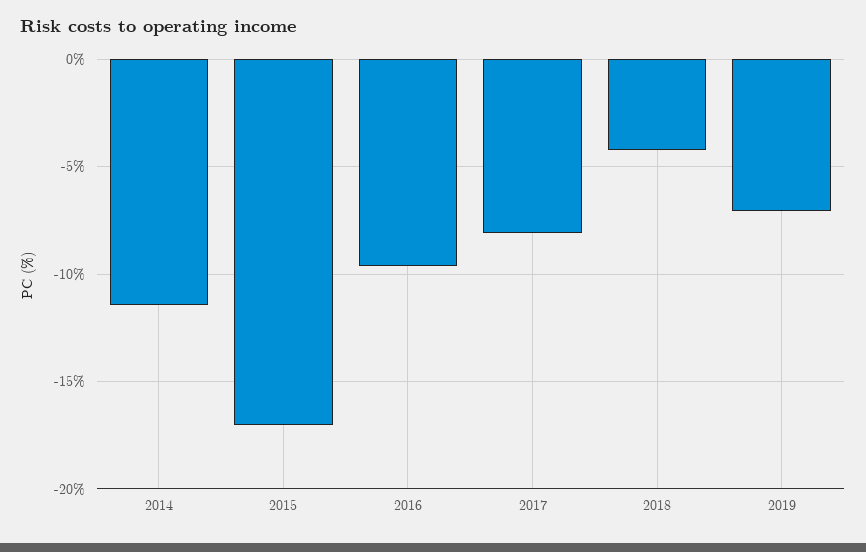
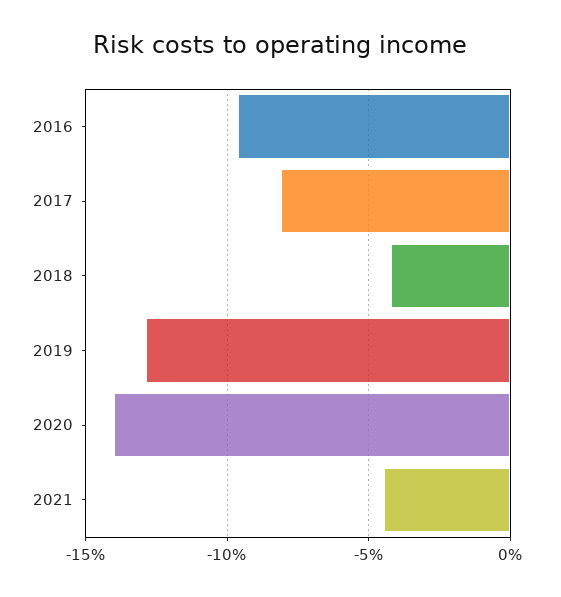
2014: -11.5 -> none
2015: -17 -> none
2019: -7 -> -13
2020: none -> -14
2021: none -> -4.5

